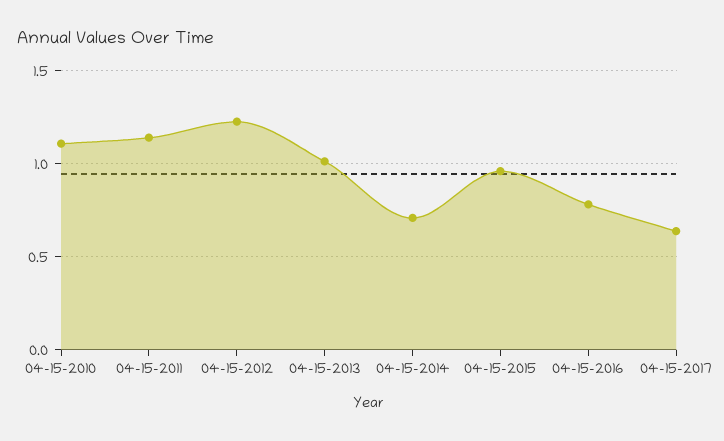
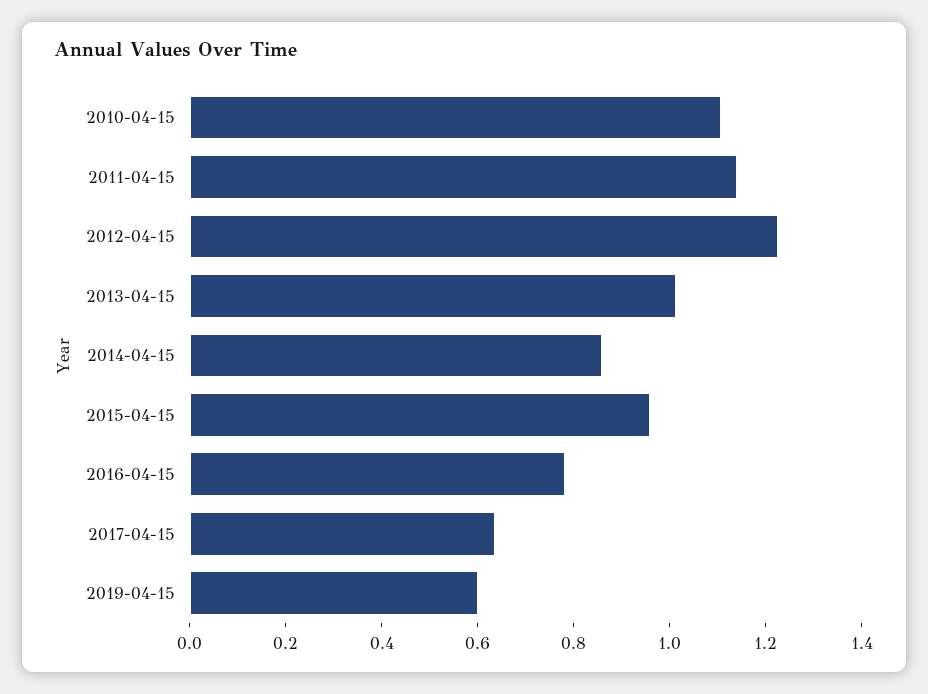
04-15-2014: 0.7 -> 0.85
2019-04-15: none -> 0.6

